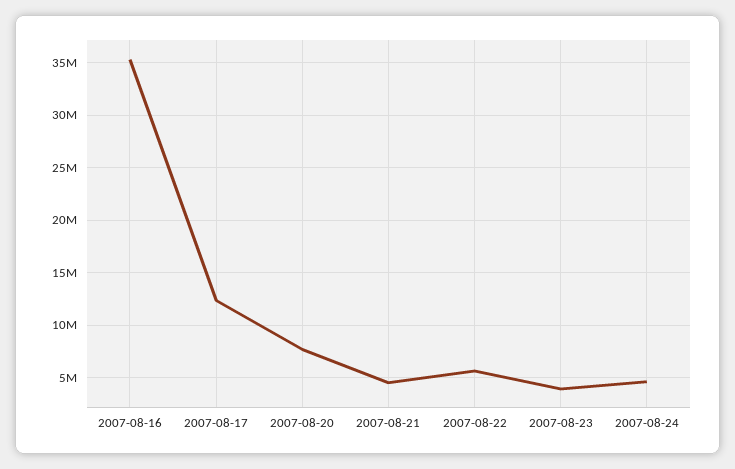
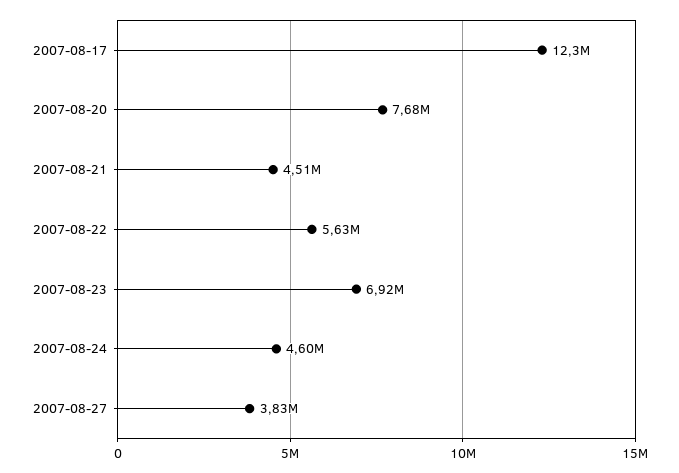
2007-08-16: 35000000 -> none
2007-08-23: 4000000 -> 6920000
2007-08-27: none -> 3830000

